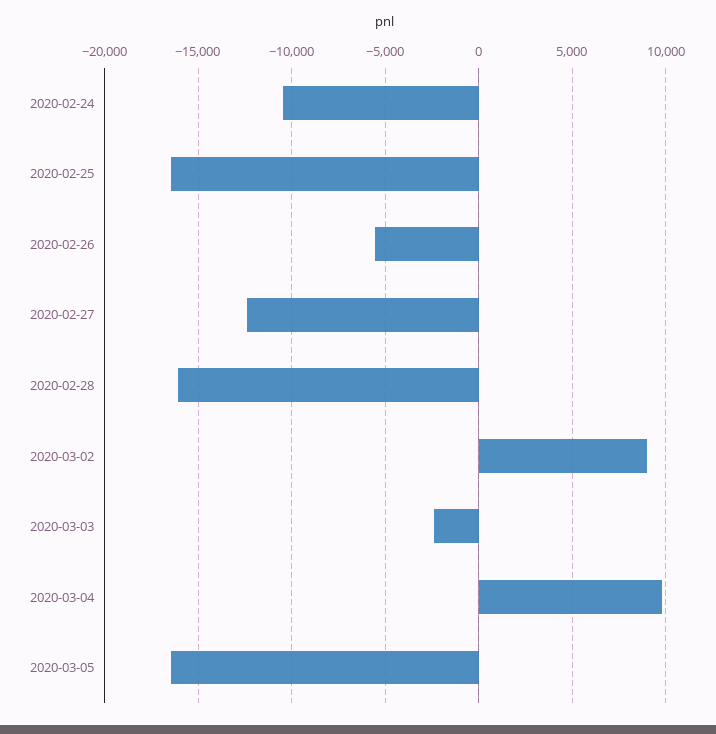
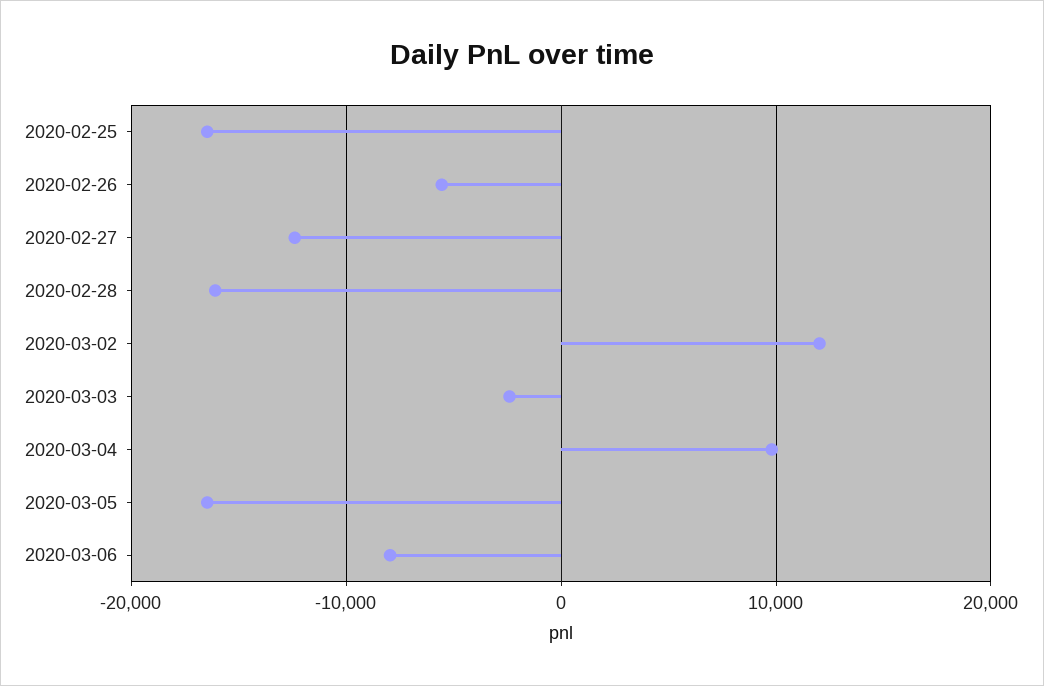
2020-02-24: -10500 -> none
2020-03-02: 9000 -> 12000
2020-03-06: none -> -8000

